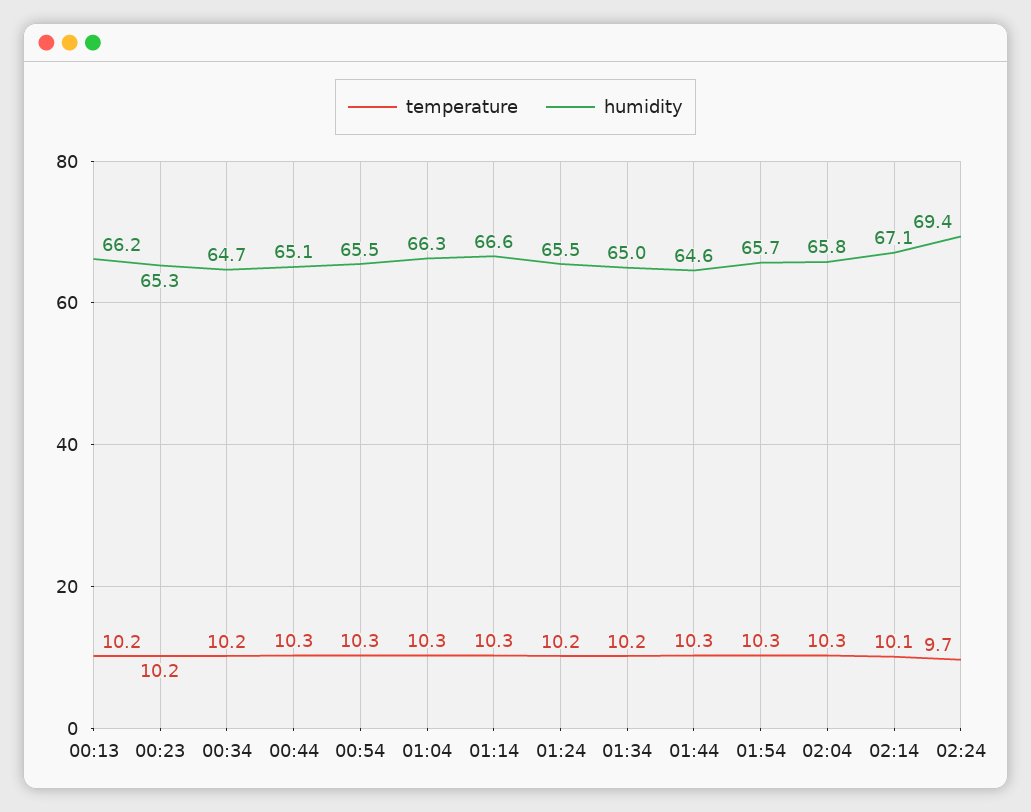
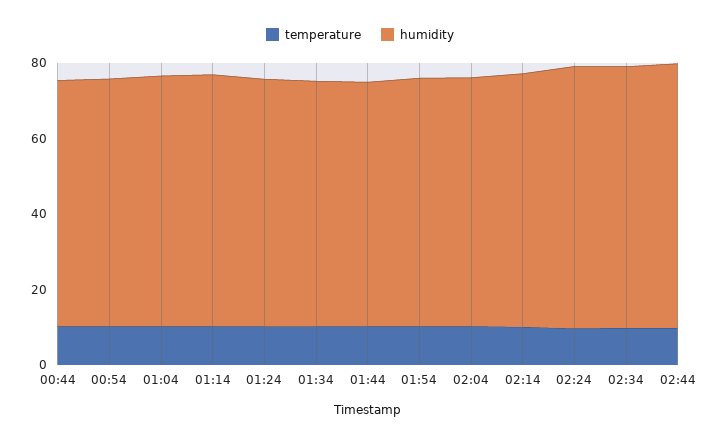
temperature, 00:13: 10.2 -> none
humidity, 00:13: 66.2 -> none
temperature, 00:23: 10.2 -> none
humidity, 00:23: 65.3 -> none
temperature, 00:34: 10.2 -> none
humidity, 00:34: 64.7 -> none
temperature, 02:34: none -> 10
humidity, 02:34: none -> 70
temperature, 02:44: none -> 10
humidity, 02:44: none -> 70

